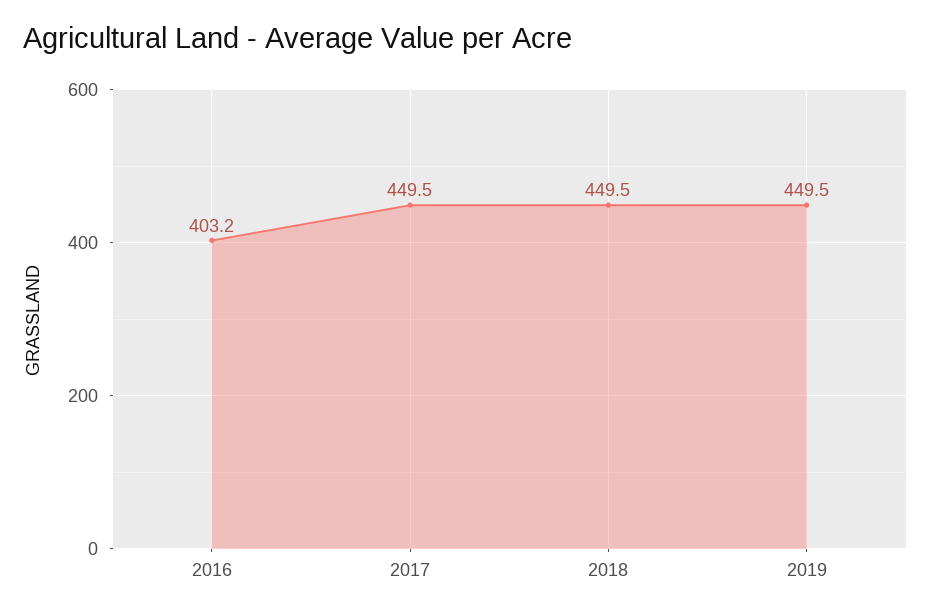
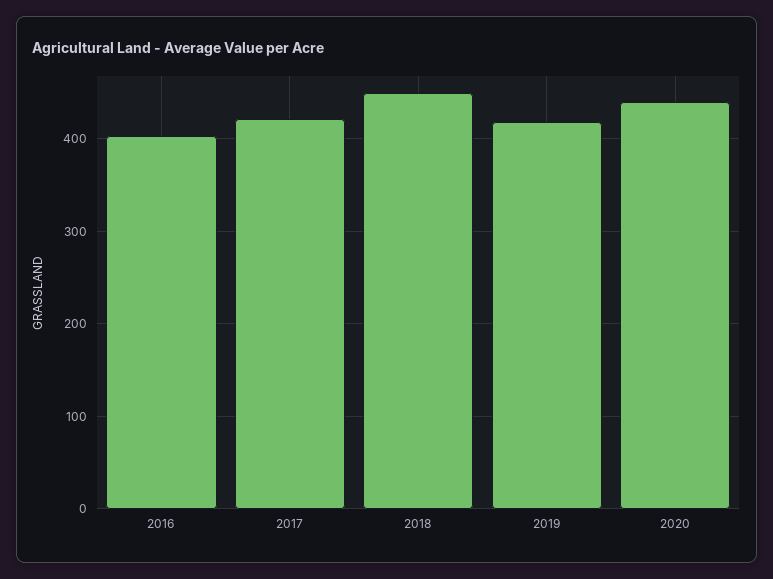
2017: 449.5 -> 420
2019: 449.5 -> 420
2020: none -> 440

